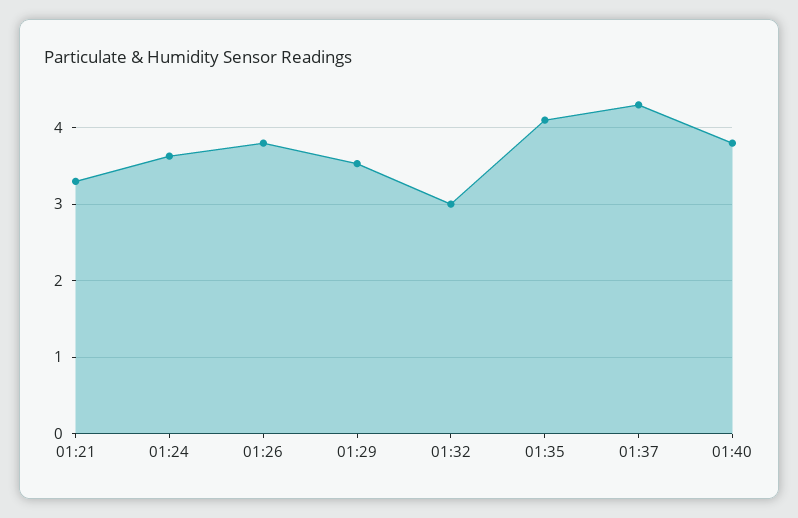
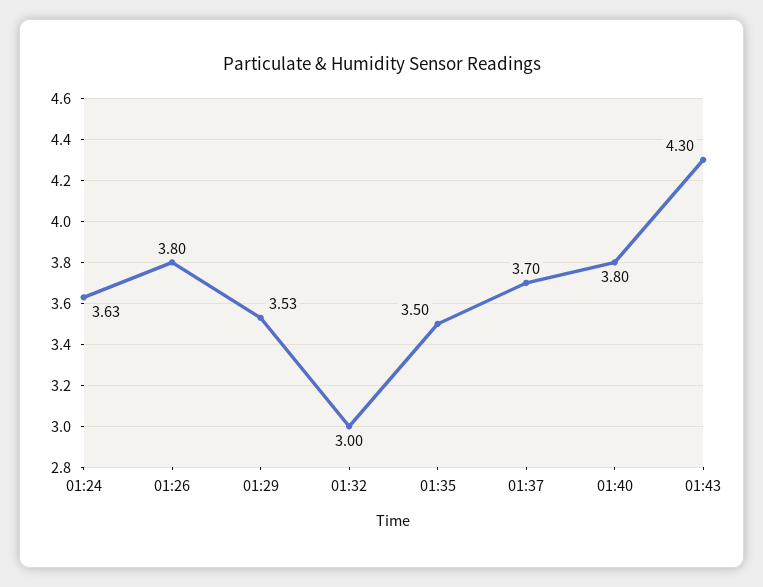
01:21: 3.3 -> none
01:35: 4.1 -> 3.5
01:37: 4.3 -> 3.7
01:43: none -> 4.3

